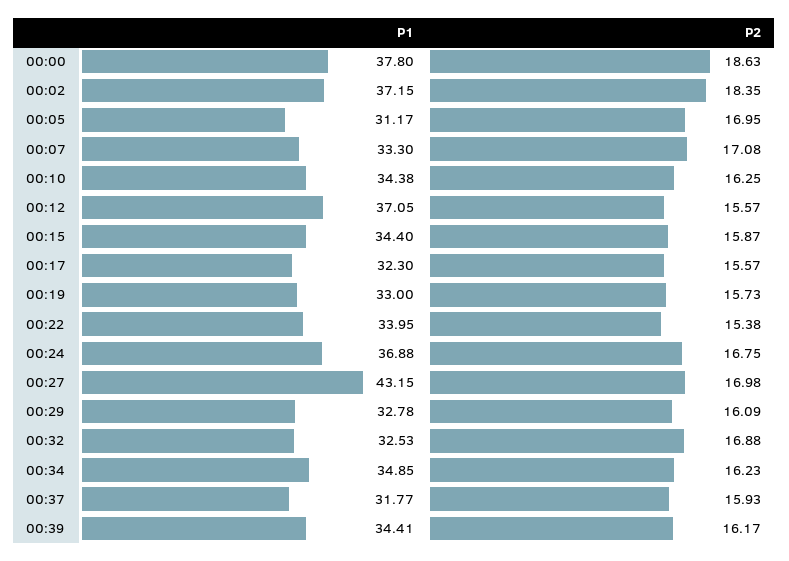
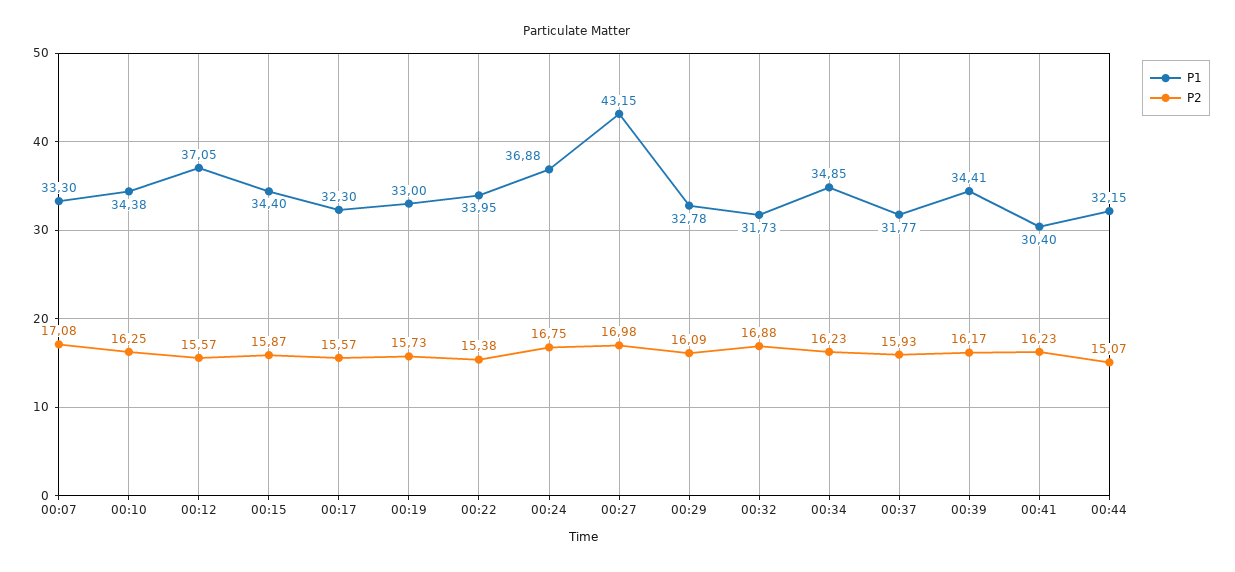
P1, 00:00: 37.8 -> none
P2, 00:00: 18.63 -> none
P1, 00:02: 37.15 -> none
P2, 00:02: 18.35 -> none
P1, 00:05: 31.17 -> none
P2, 00:05: 16.95 -> none
P1, 00:32: 32.53 -> 31.73
P1, 00:41: none -> 30.4
P2, 00:41: none -> 16.23
P1, 00:44: none -> 32.15
P2, 00:44: none -> 15.07

